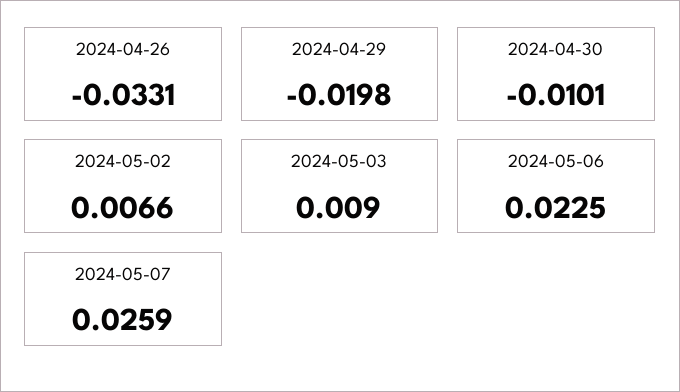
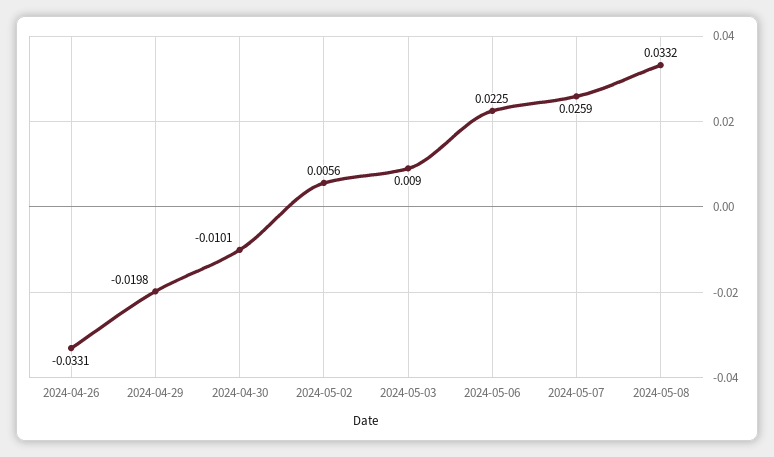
2024-05-02: 0.0066 -> 0.0056
2024-05-08: none -> 0.0332

